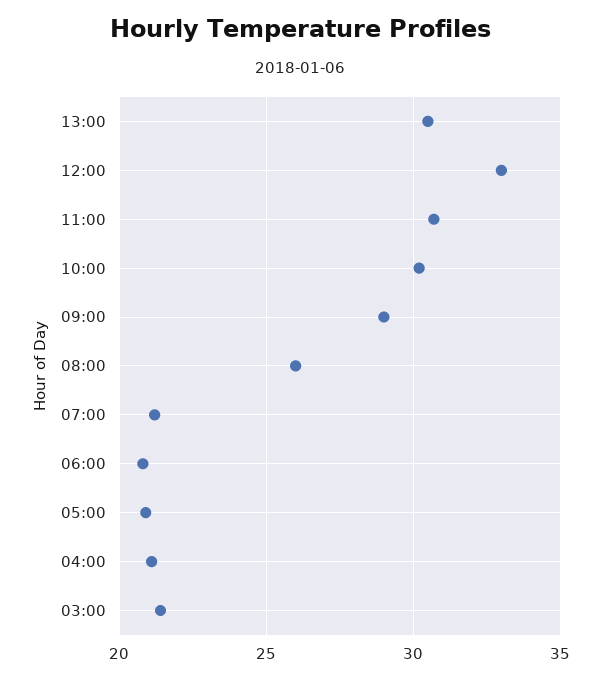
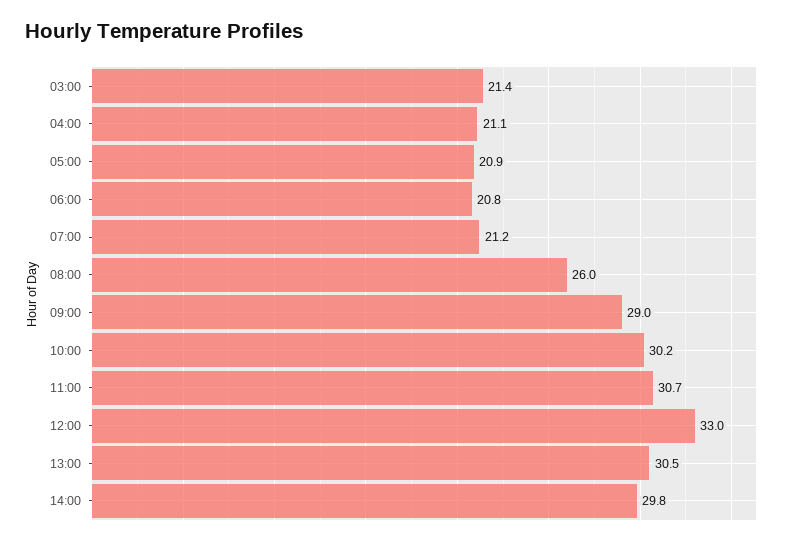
14:00: none -> 29.8

